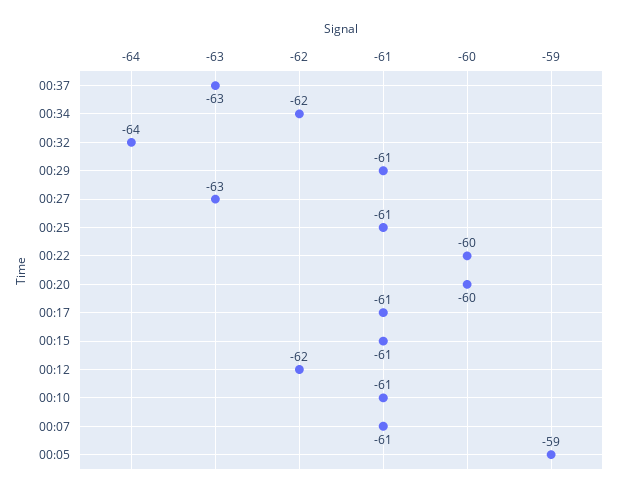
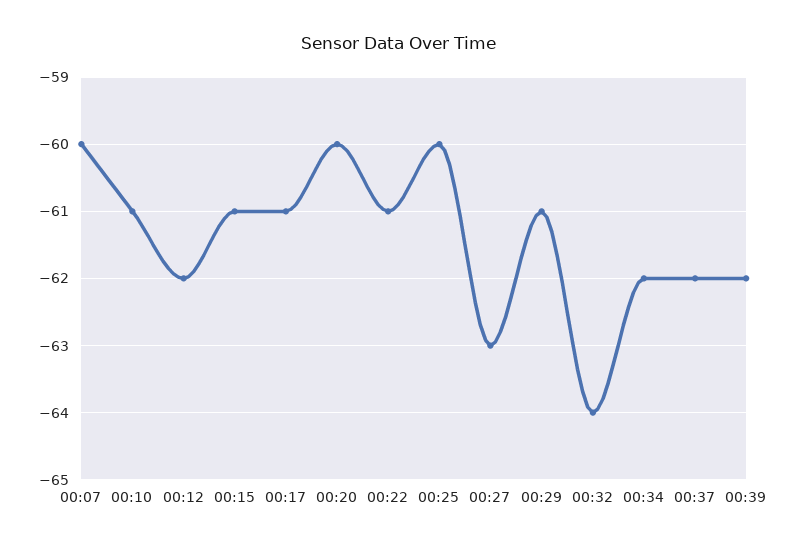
00:37: -63 -> -62
00:25: -61 -> -60
00:22: -60 -> -61
00:07: -61 -> -60
00:05: -59 -> none
00:39: none -> -62

